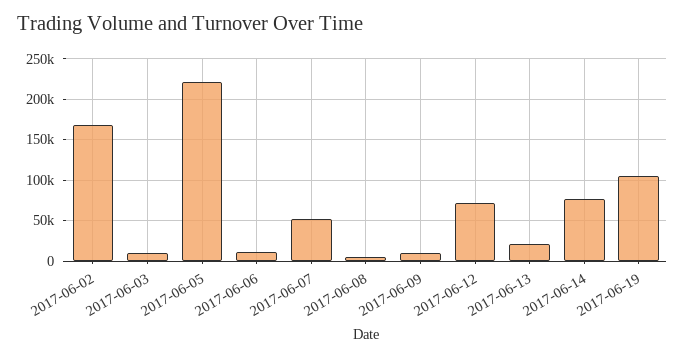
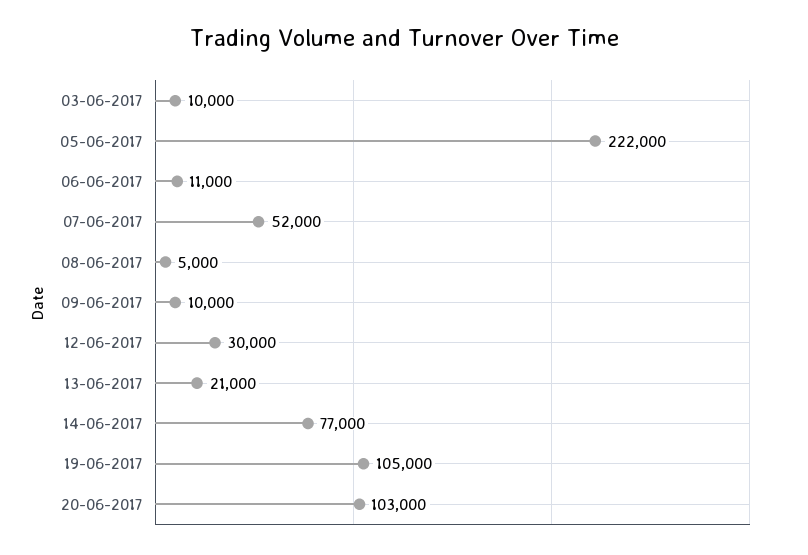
2017-06-02: 170000 -> none
2017-06-12: 70000 -> 30000
20-06-2017: none -> 103000

